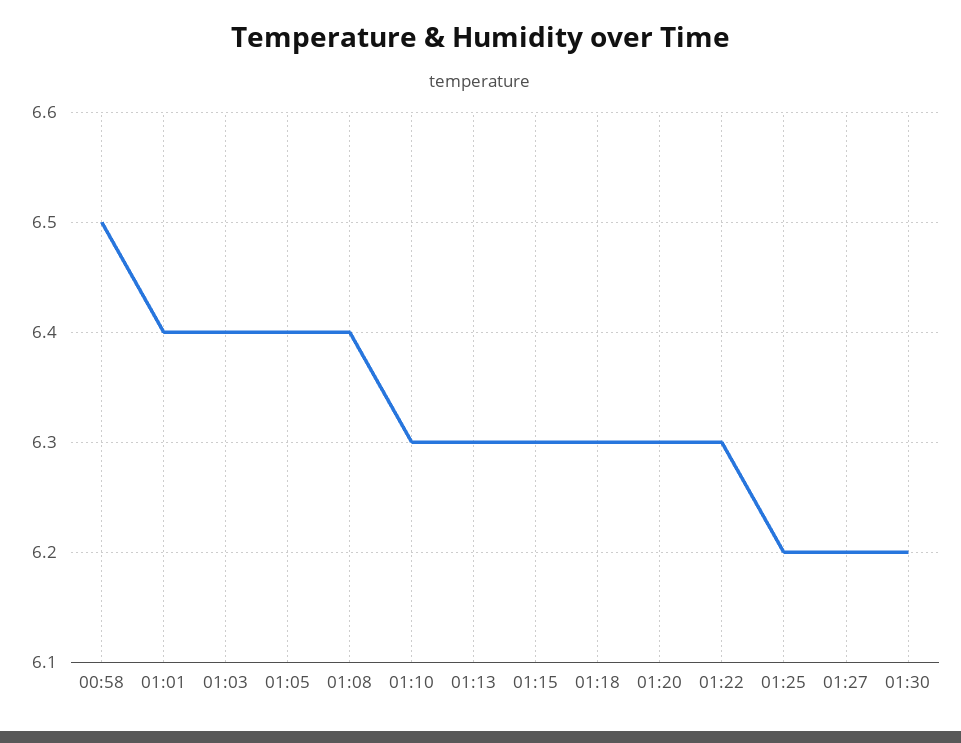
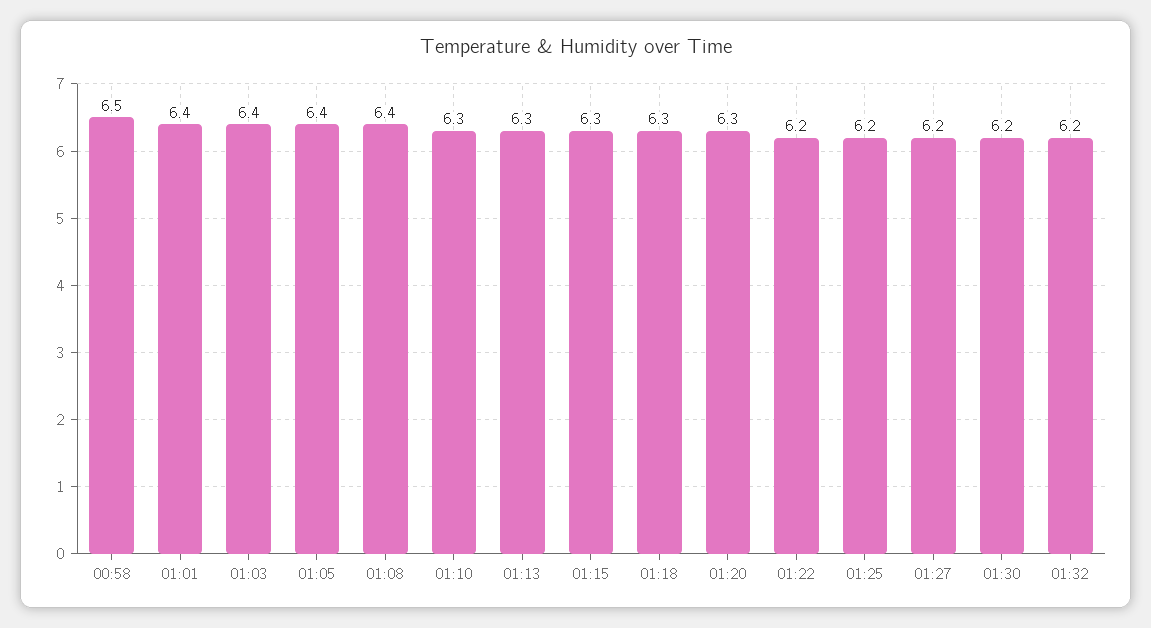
01:22: 6.3 -> 6.2
01:32: none -> 6.2

